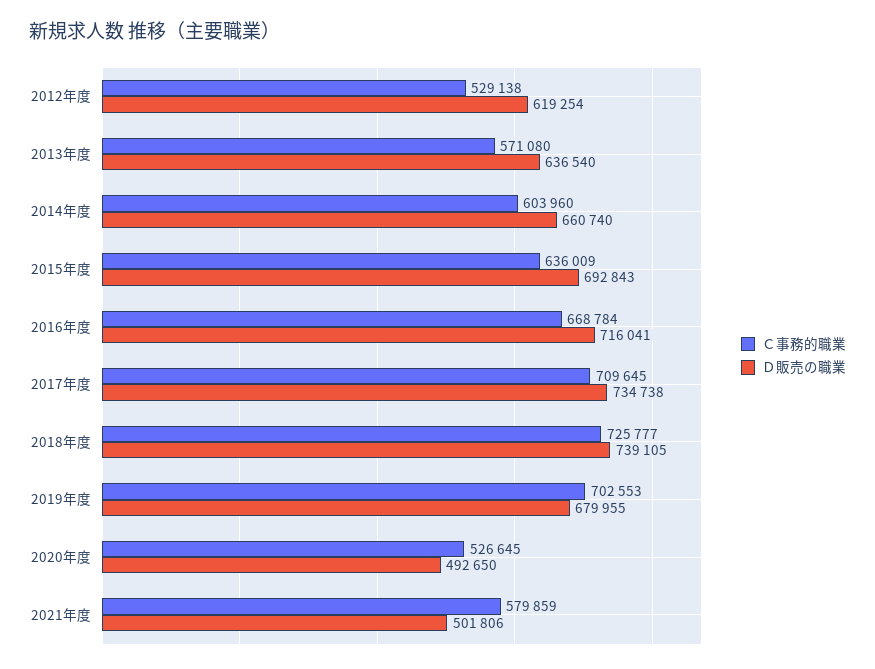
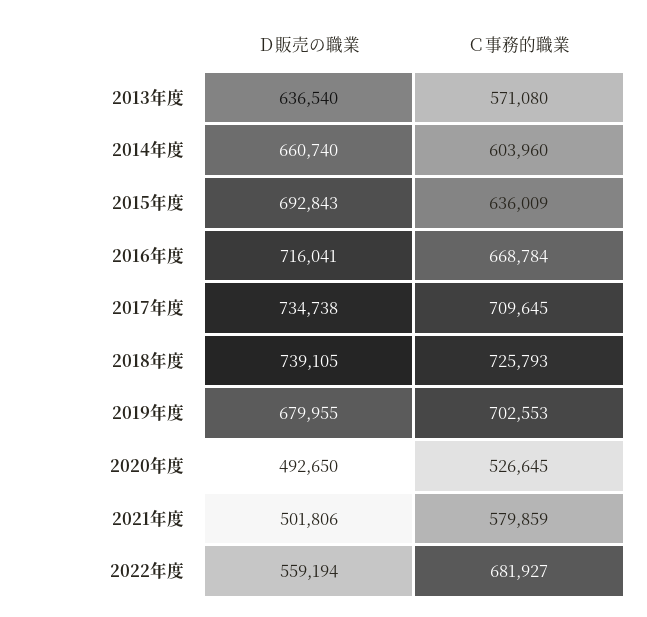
Ｃ事務的職業, 2012年度: 529138 -> none
Ｄ販売の職業, 2012年度: 619254 -> none
Ｃ事務的職業, 2018年度: 725777 -> 725793
Ｄ販売の職業, 2022年度: none -> 559194
Ｃ事務的職業, 2022年度: none -> 681927

